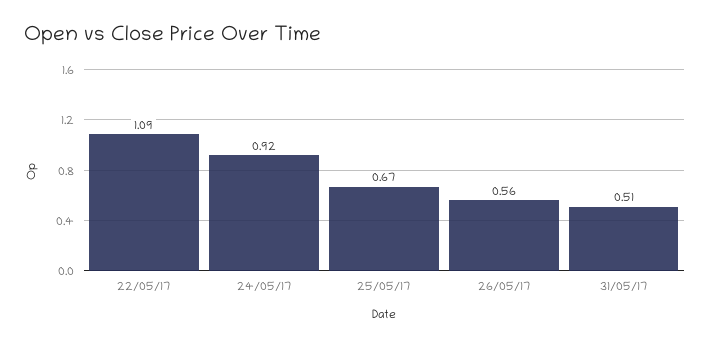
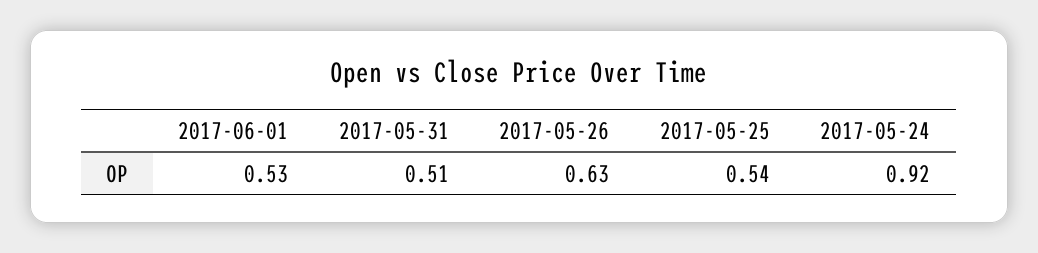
22/05/17: 1.09 -> none
25/05/17: 0.67 -> 0.54
26/05/17: 0.56 -> 0.63
2017-06-01: none -> 0.53

